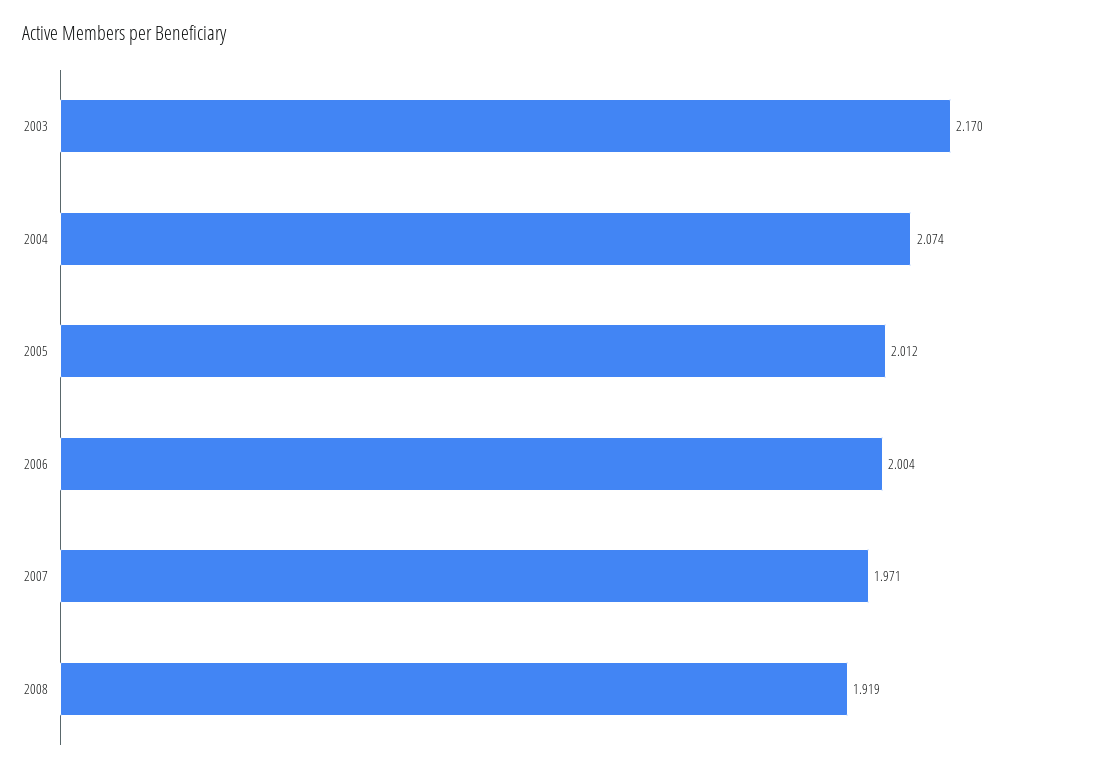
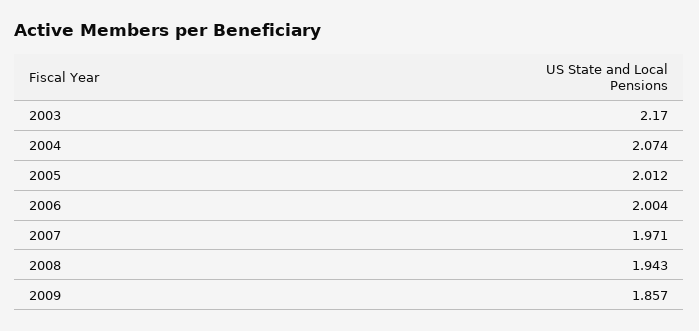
2008: 1.919 -> 1.943
2009: none -> 1.857

